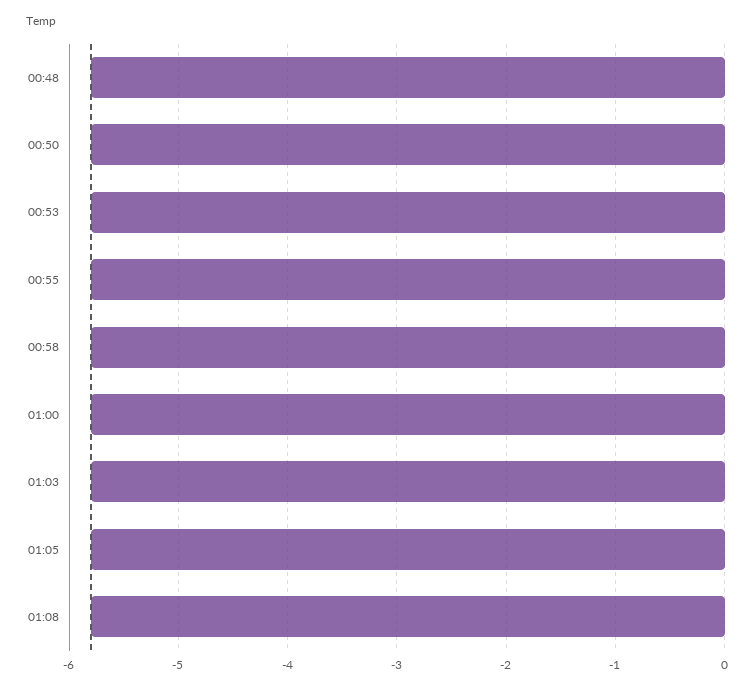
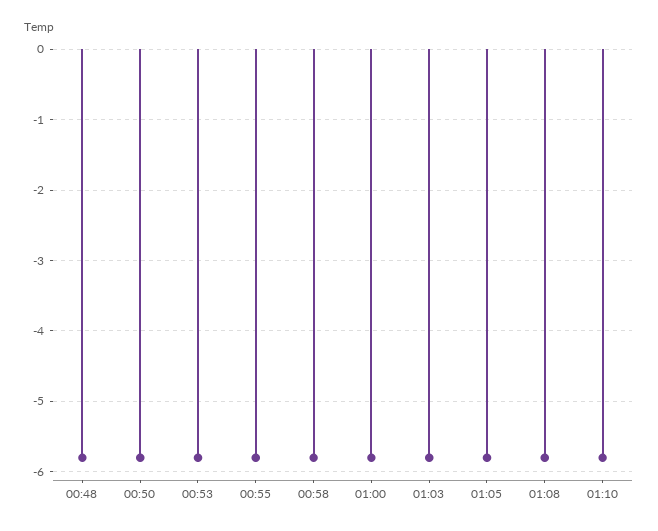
01:10: none -> -5.8

